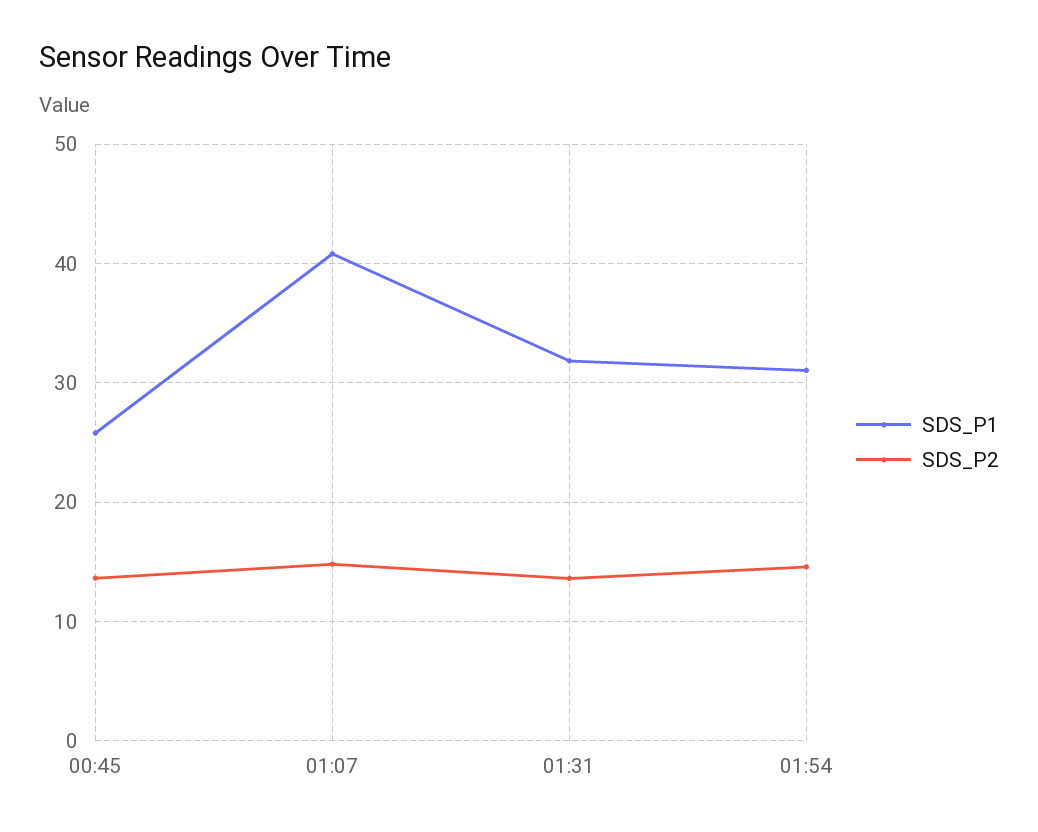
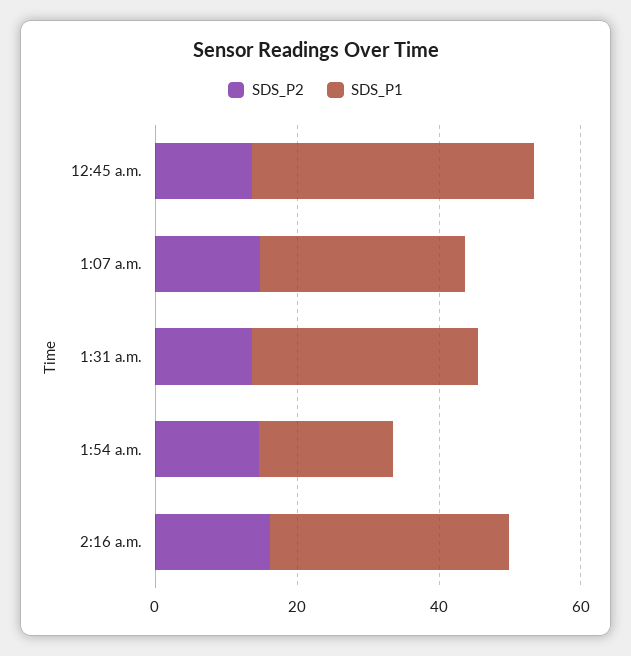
SDS_P1, 00:45: 26 -> 40
SDS_P1, 01:07: 41 -> 30
SDS_P1, 01:54: 31 -> 20
SDS_P2, 2:16 a.m.: none -> 15
SDS_P1, 2:16 a.m.: none -> 35

